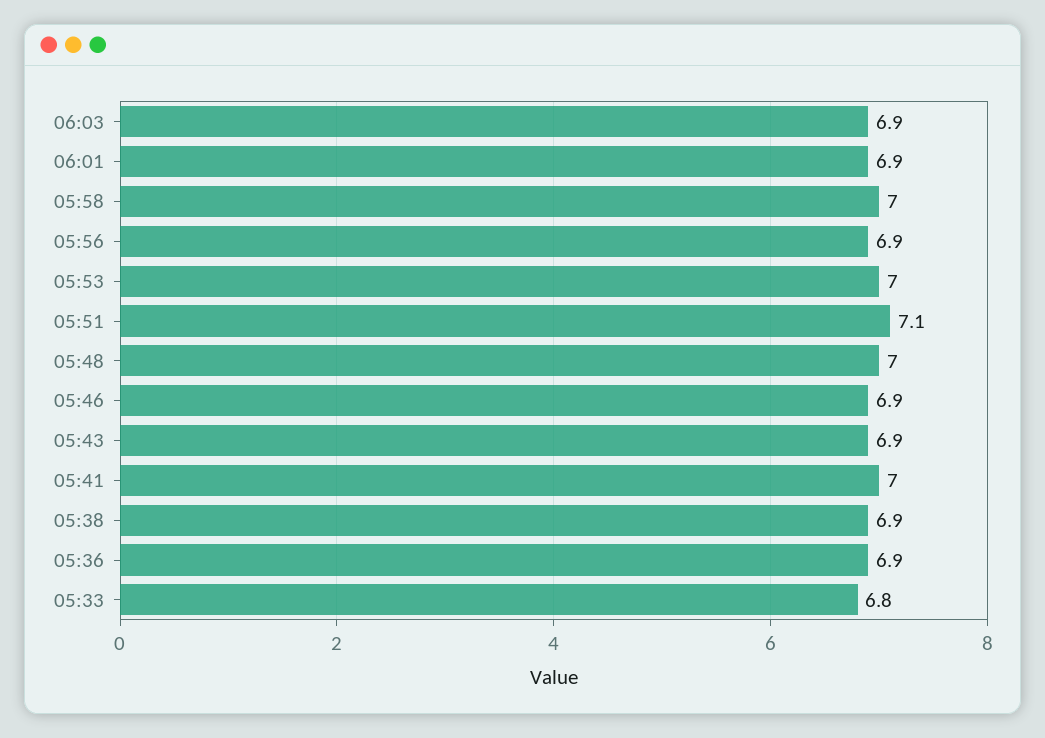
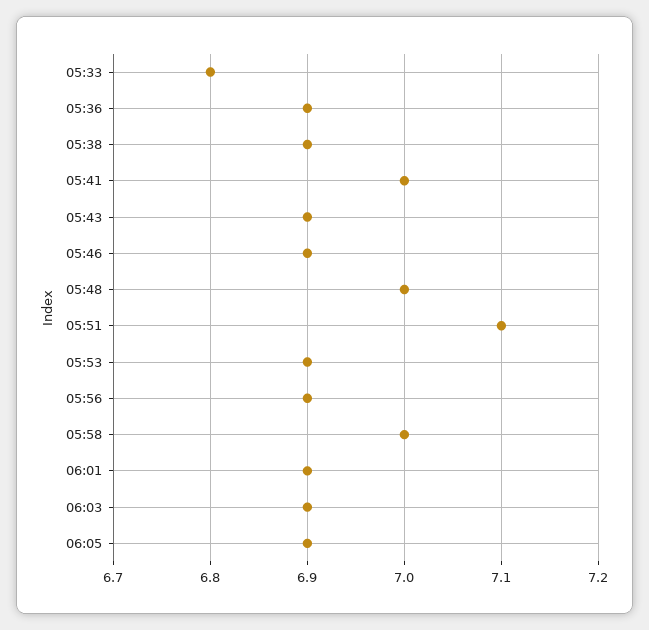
05:53: 7 -> 6.9
06:05: none -> 6.9

